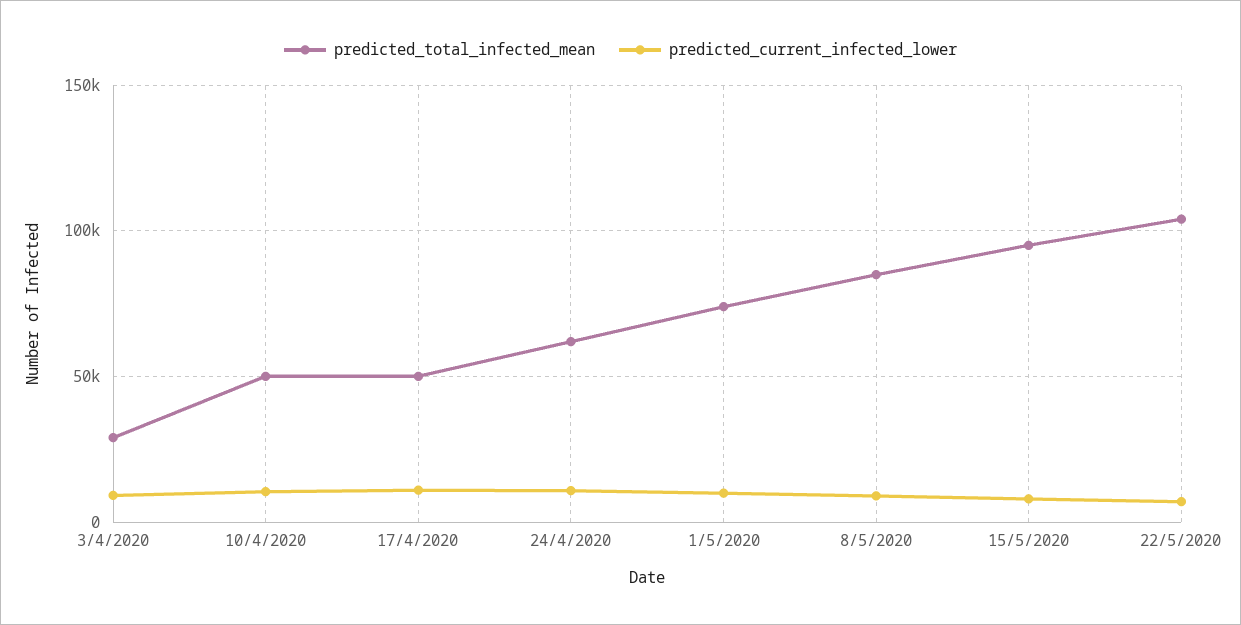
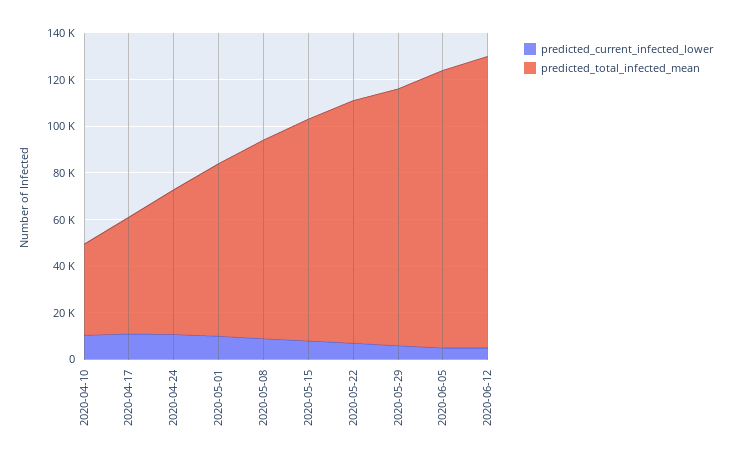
predicted_total_infected_mean, 3/4/2020: 30000 -> none
predicted_current_infected_lower, 3/4/2020: 10000 -> none
predicted_total_infected_mean, 10/4/2020: 50000 -> 40000
predicted_current_infected_lower, 2020-05-29: none -> 5000
predicted_total_infected_mean, 2020-05-29: none -> 110000
predicted_current_infected_lower, 2020-06-05: none -> 5000
predicted_total_infected_mean, 2020-06-05: none -> 120000
predicted_current_infected_lower, 2020-06-12: none -> 5000
predicted_total_infected_mean, 2020-06-12: none -> 125000

